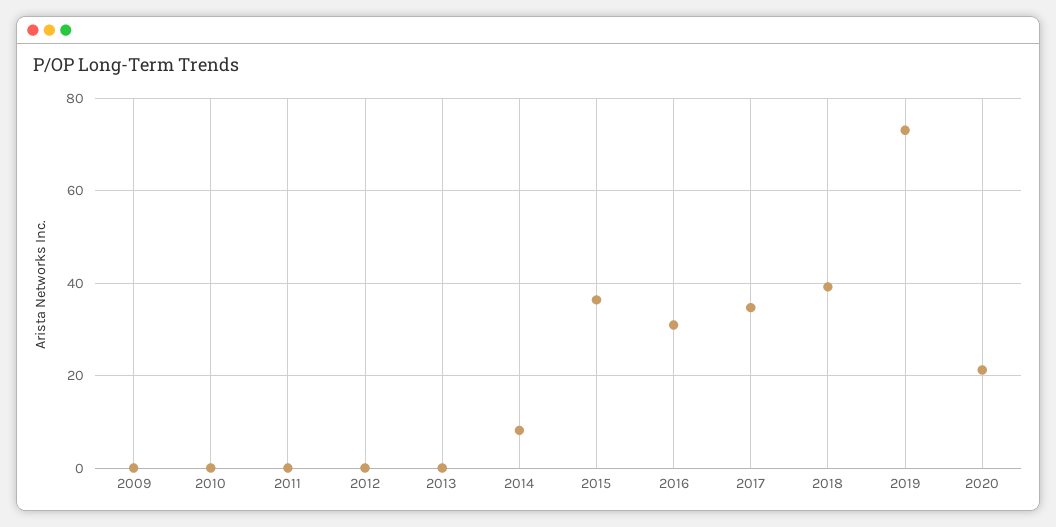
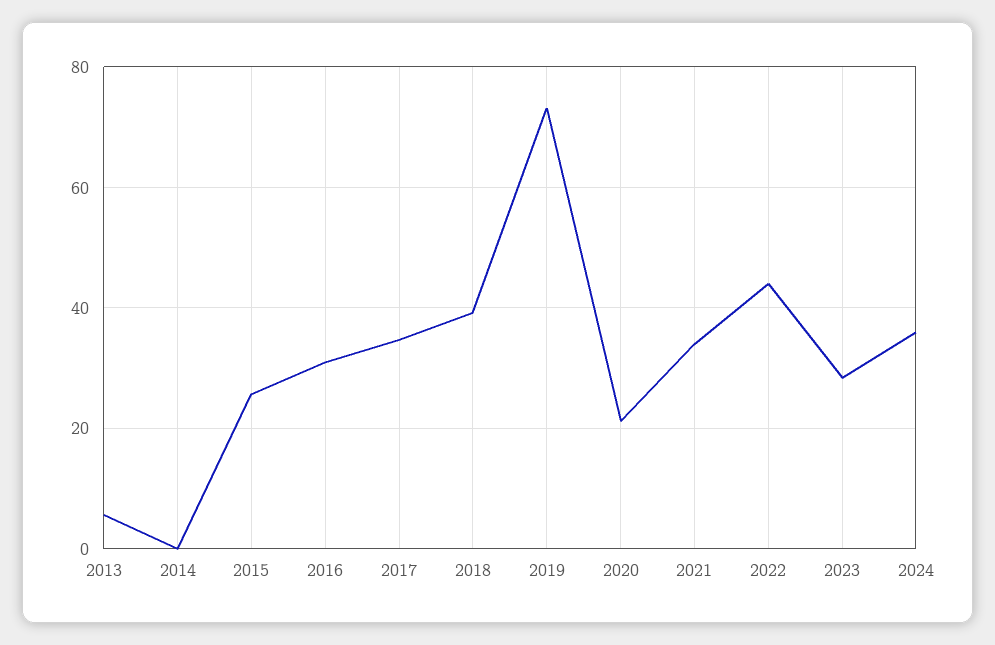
2009: 0 -> none
2010: 0 -> none
2011: 0 -> none
2012: 0 -> none
2013: 0 -> 6
2014: 8 -> 0
2015: 36 -> 26
2021: none -> 34
2022: none -> 44
2023: none -> 28
2024: none -> 36

